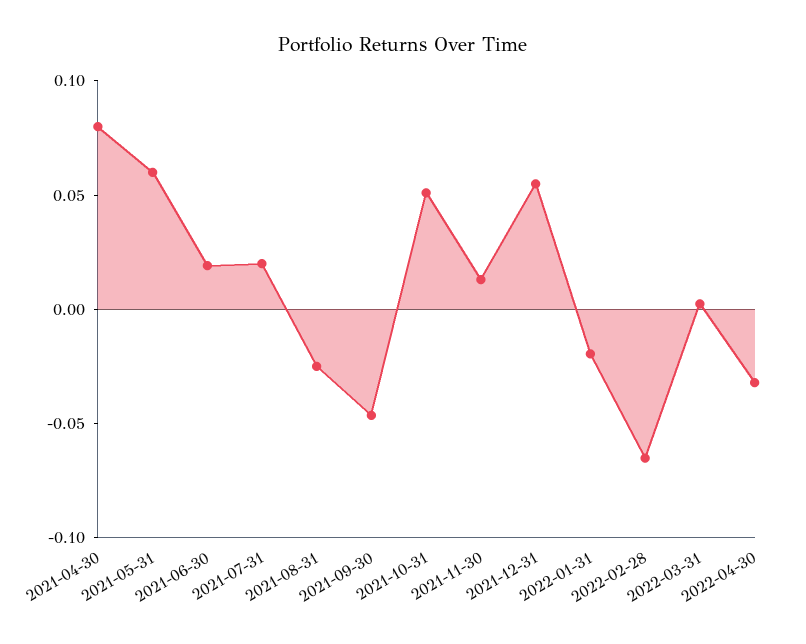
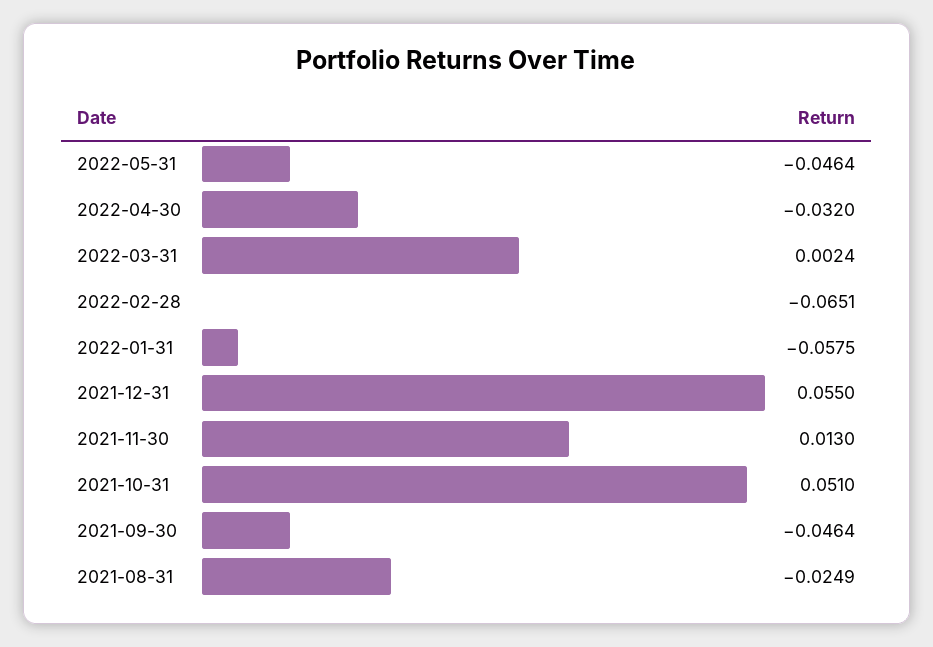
2021-04-30: 0.08 -> none
2021-05-31: 0.06 -> none
2021-06-30: 0.02 -> none
2021-07-31: 0.02 -> none
2022-01-31: -0.02 -> -0.0575
2022-05-31: none -> -0.0464

